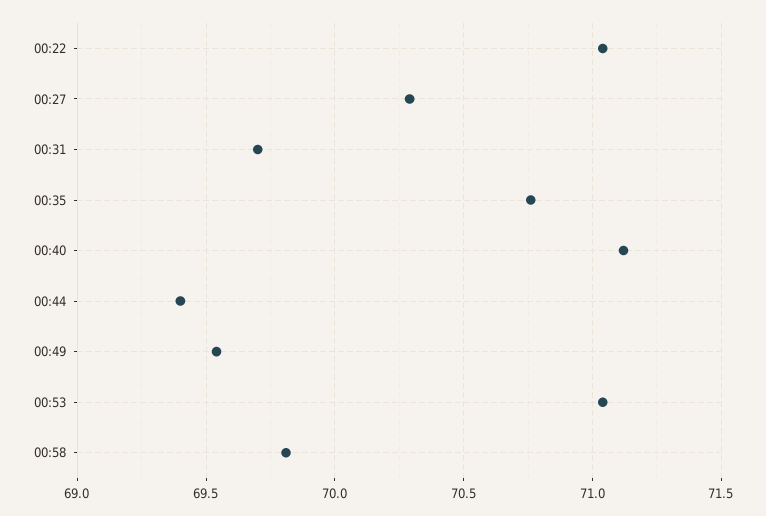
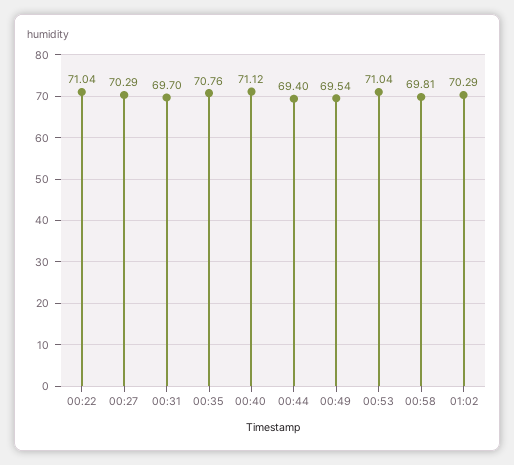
01:02: none -> 70.29

